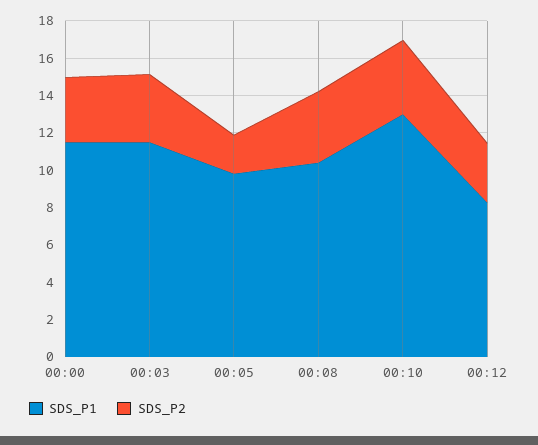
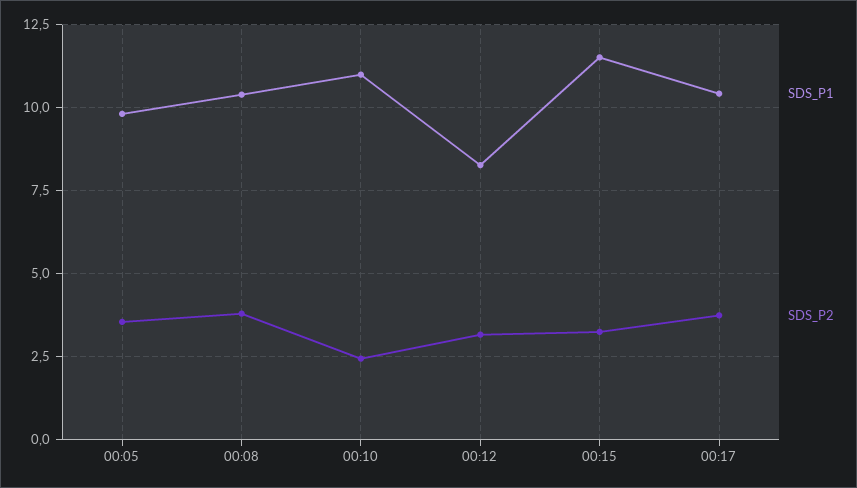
SDS_P1, 00:00: 11.5 -> none
SDS_P2, 00:00: 3.5 -> none
SDS_P1, 00:03: 11.5 -> none
SDS_P2, 00:03: 3.5 -> none
SDS_P2, 00:05: 2 -> 3.5
SDS_P1, 00:10: 13 -> 11
SDS_P2, 00:10: 4 -> 2.5
SDS_P1, 00:15: none -> 11.5
SDS_P2, 00:15: none -> 3.25
SDS_P1, 00:17: none -> 10.5
SDS_P2, 00:17: none -> 3.75

